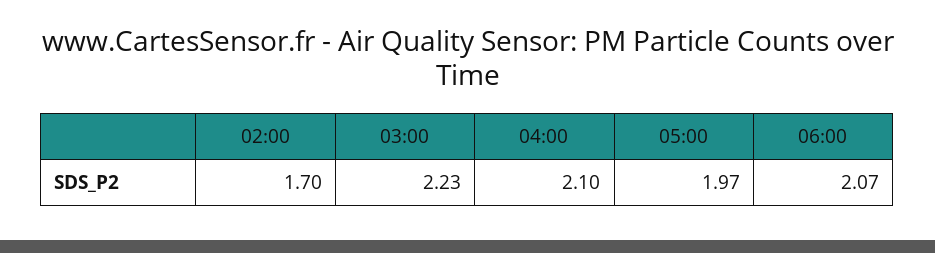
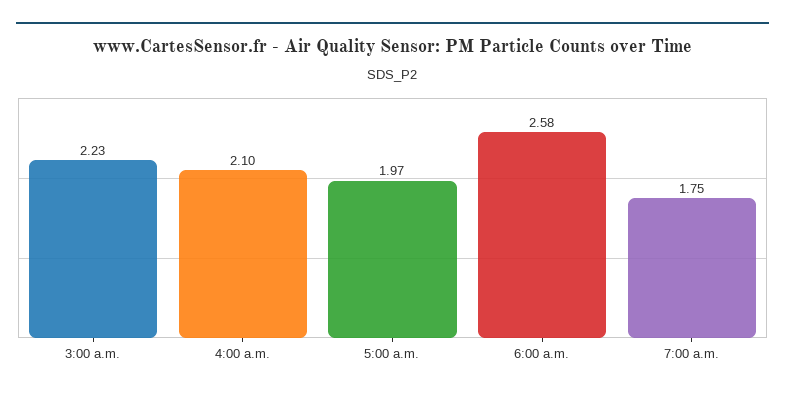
02:00: 1.7 -> none
06:00: 2.07 -> 2.58
7:00 a.m.: none -> 1.75

